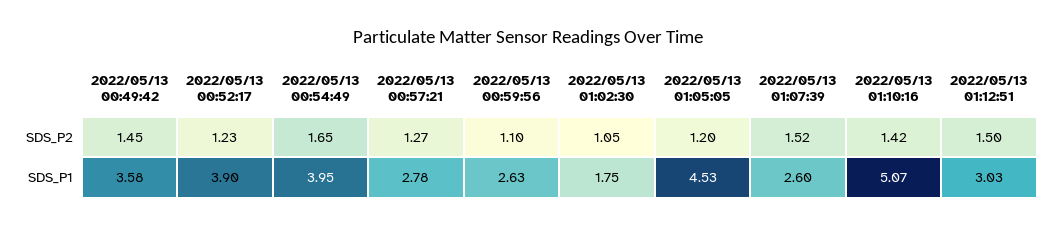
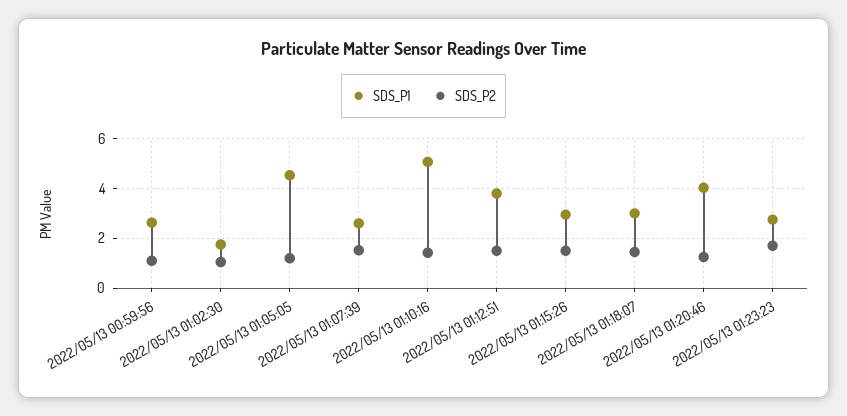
SDS_P2, 2022/05/13 00:49:42: 1.45 -> none
SDS_P2, 2022/05/13 00:52:17: 1.23 -> none
SDS_P2, 2022/05/13 00:54:49: 1.65 -> none
SDS_P2, 2022/05/13 00:57:21: 1.27 -> none
SDS_P1, 2022/05/13 00:49:42: 3.58 -> none
SDS_P1, 2022/05/13 00:52:17: 3.9 -> none
SDS_P1, 2022/05/13 00:54:49: 3.95 -> none
SDS_P1, 2022/05/13 00:57:21: 2.78 -> none
SDS_P1, 2022/05/13 01:12:51: 3.03 -> 3.75
SDS_P1, 2022/05/13 01:15:26: none -> 3
SDS_P2, 2022/05/13 01:15:26: none -> 1.5
SDS_P1, 2022/05/13 01:18:07: none -> 3
SDS_P2, 2022/05/13 01:18:07: none -> 1.5
SDS_P1, 2022/05/13 01:20:46: none -> 4
SDS_P2, 2022/05/13 01:20:46: none -> 1.25
SDS_P1, 2022/05/13 01:23:23: none -> 2.75
SDS_P2, 2022/05/13 01:23:23: none -> 1.75

